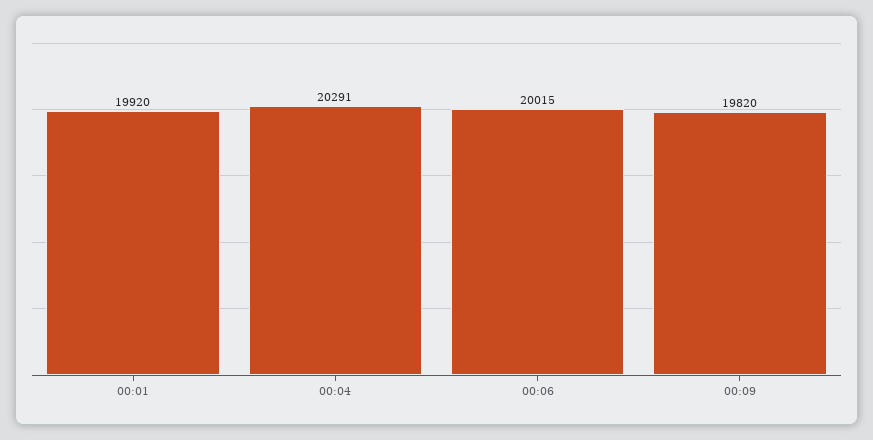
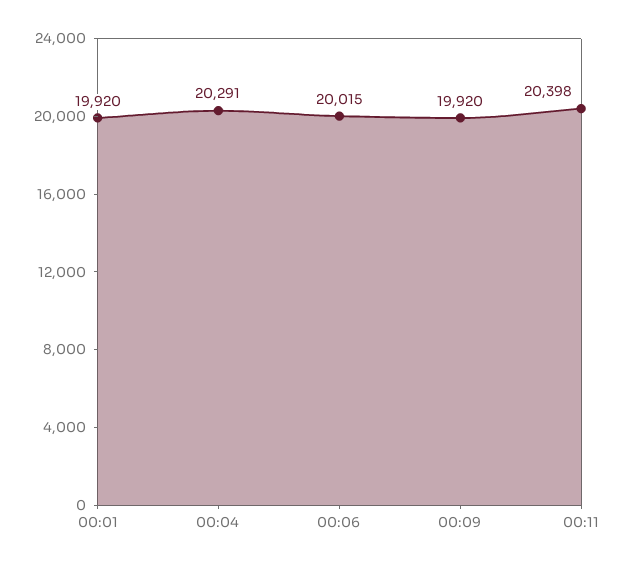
00:09: 19820 -> 19920
00:11: none -> 20398

